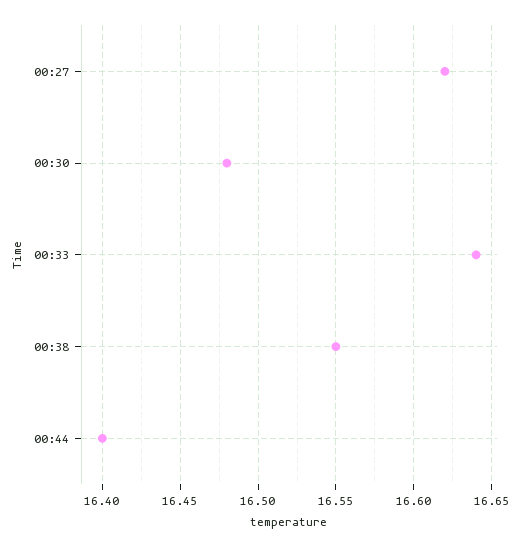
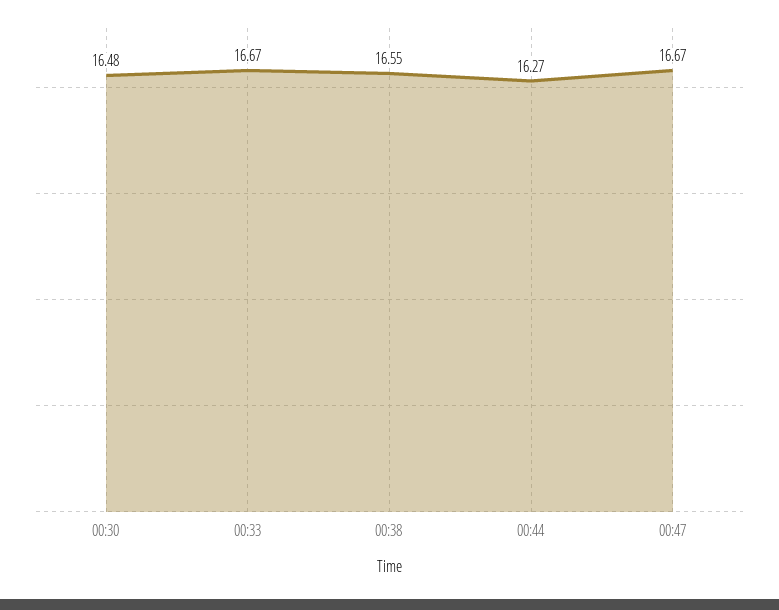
00:27: 16.62 -> none
00:33: 16.64 -> 16.67
00:44: 16.4 -> 16.27
00:47: none -> 16.67

